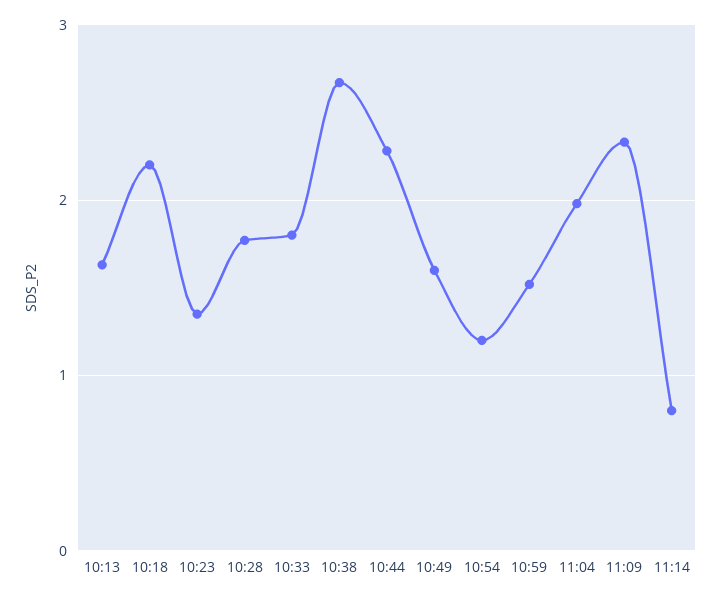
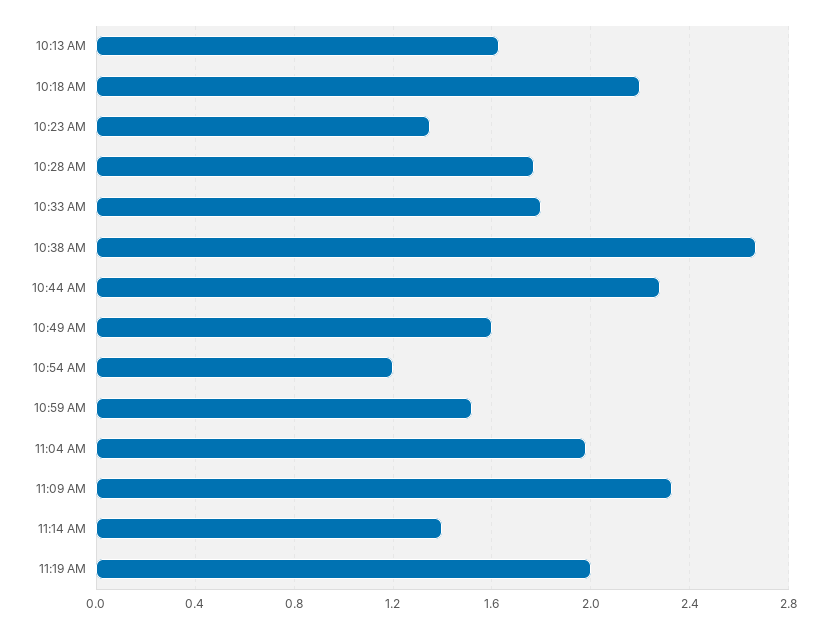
11:14: 0.8 -> 1.4
11:19 AM: none -> 2

